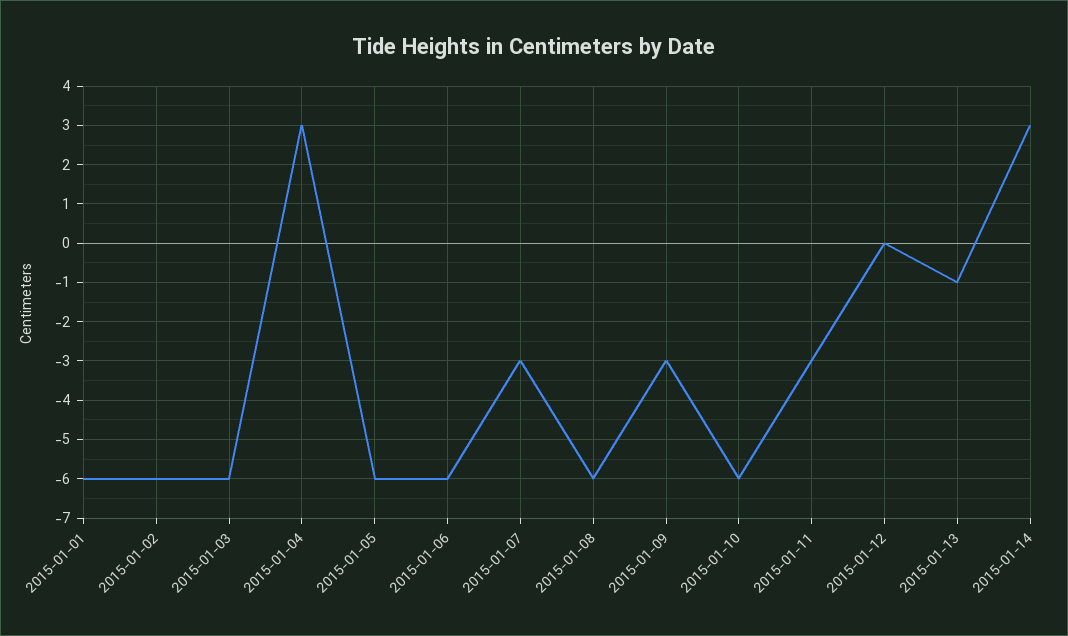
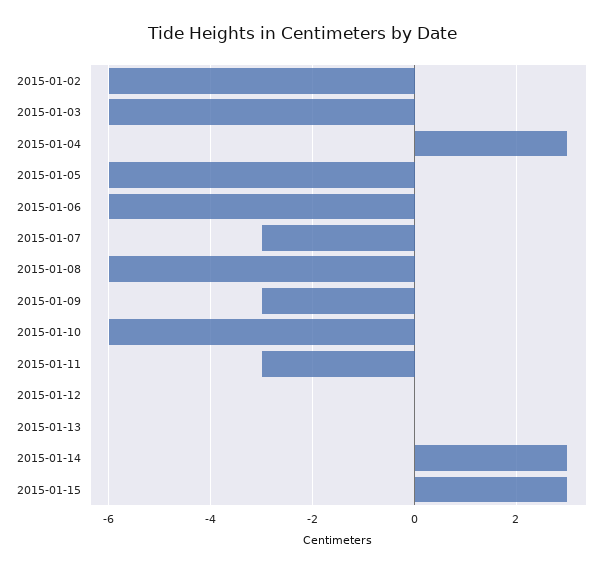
2015-01-01: -6 -> none
2015-01-13: -1 -> 0
2015-01-15: none -> 3

